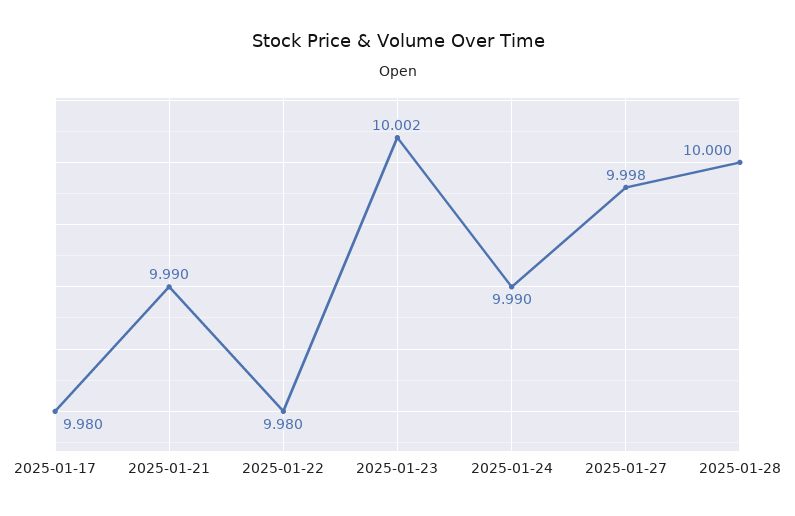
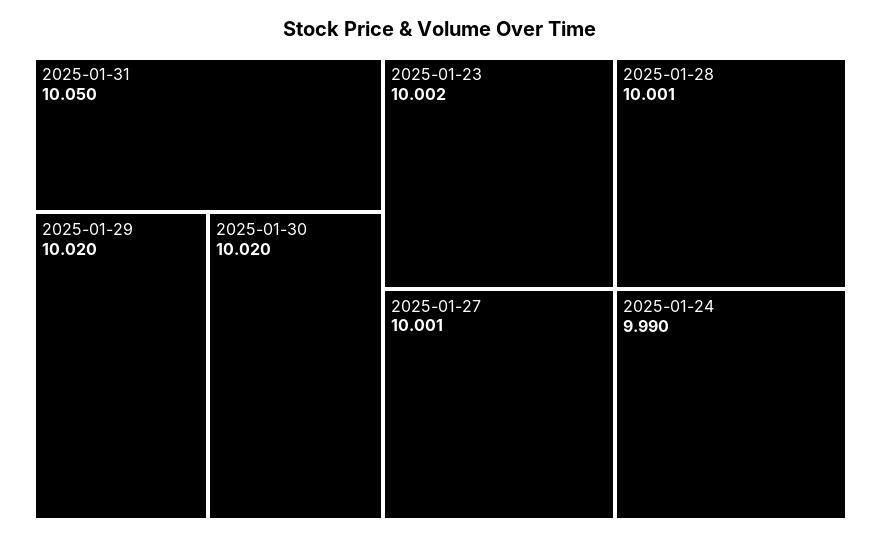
2025-01-17: 9.98 -> none
2025-01-21: 9.99 -> none
2025-01-22: 9.98 -> none
2025-01-27: 9.998 -> 10.001
2025-01-28: 10 -> 10.001
2025-01-31: none -> 10.05
2025-01-29: none -> 10.02
2025-01-30: none -> 10.02

